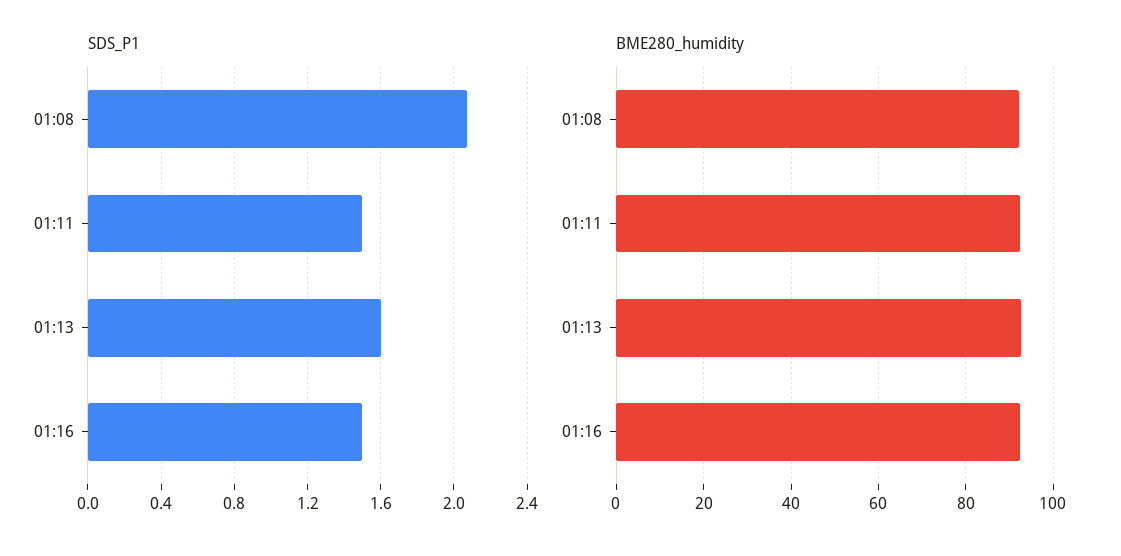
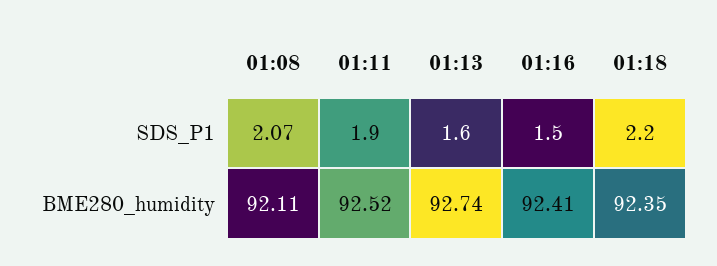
SDS_P1, 01:11: 1.5 -> 1.9
SDS_P1, 01:18: none -> 2.2
BME280_humidity, 01:18: none -> 92.35

